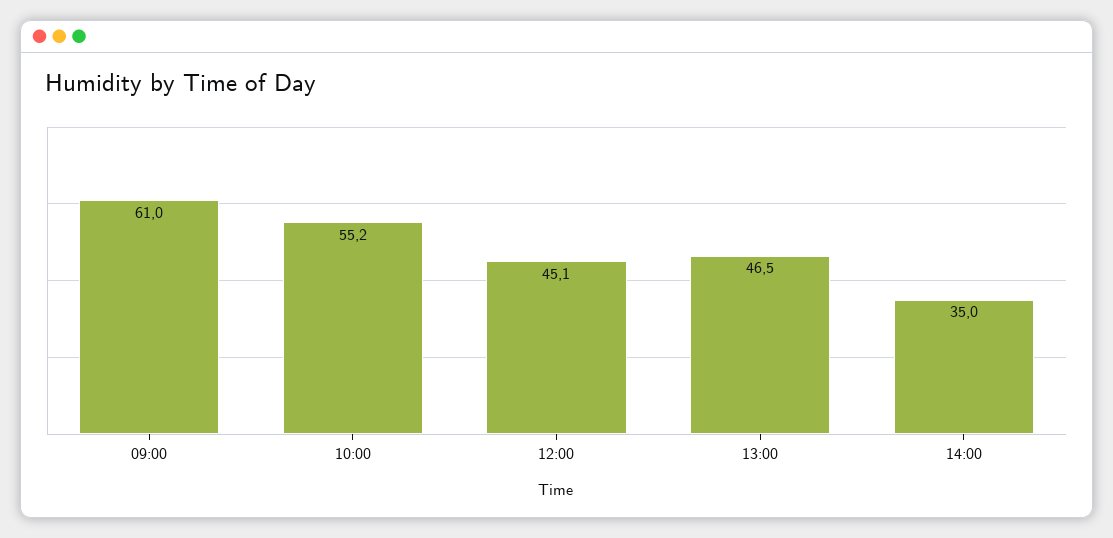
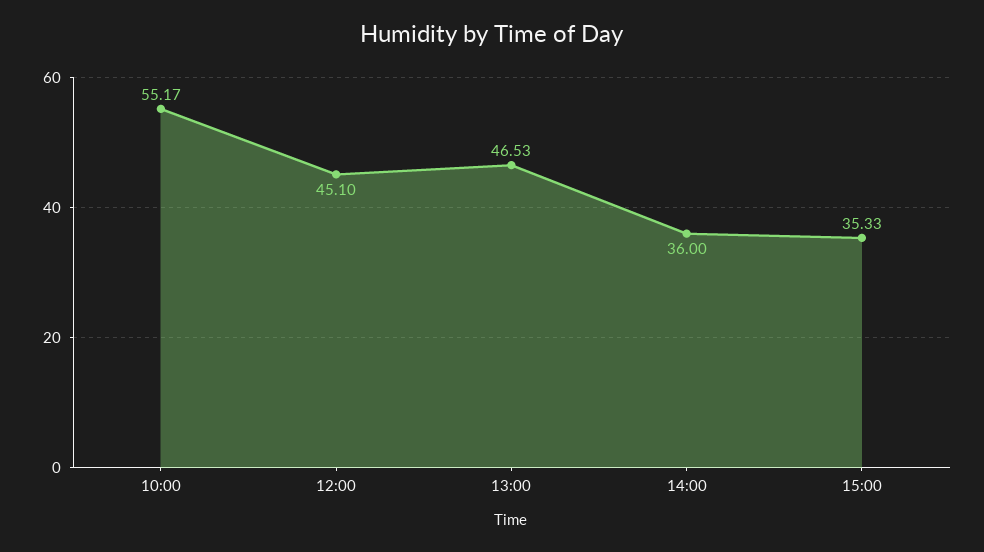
09:00: 61 -> none
14:00: 35 -> 36
15:00: none -> 35.33

